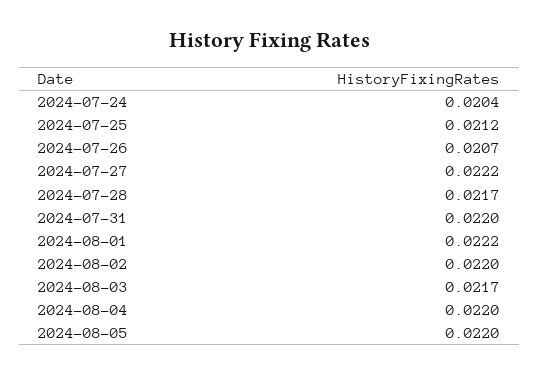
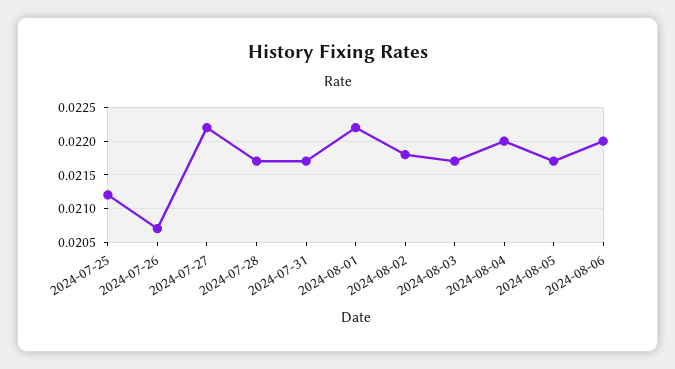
2024-07-24: 0.0204 -> none
2024-07-31: 0.022 -> 0.0217
2024-08-02: 0.022 -> 0.0218
2024-08-05: 0.022 -> 0.0217
2024-08-06: none -> 0.022

